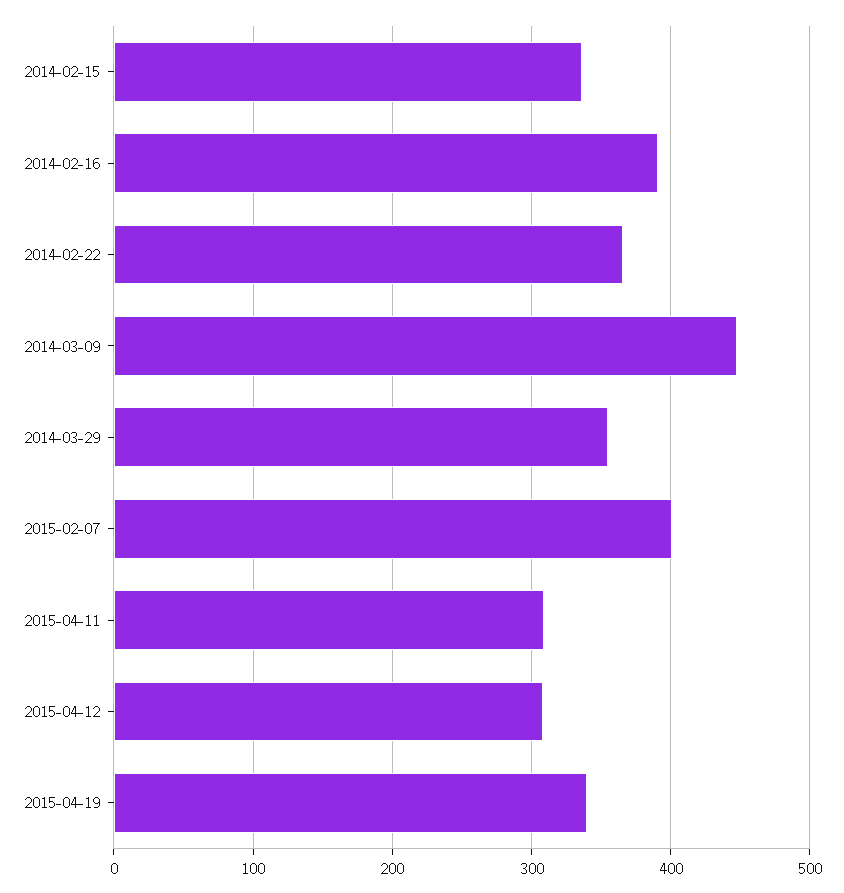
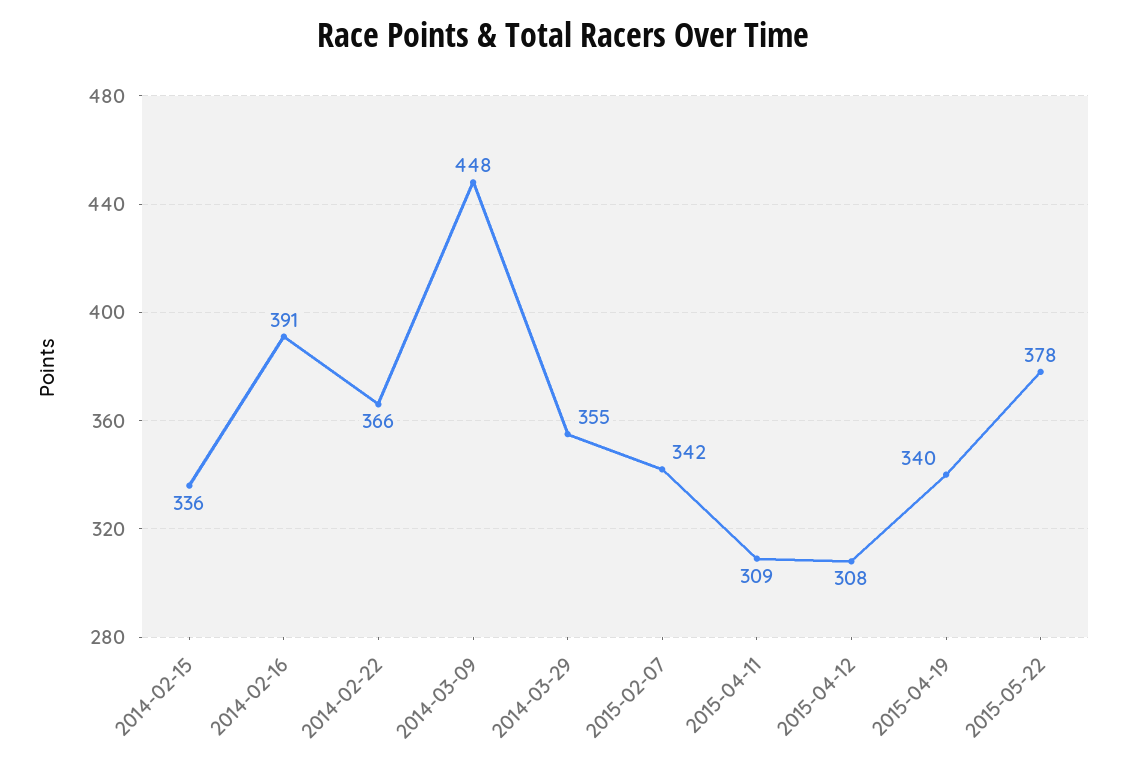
2015-02-07: 400 -> 342
2015-05-22: none -> 378

